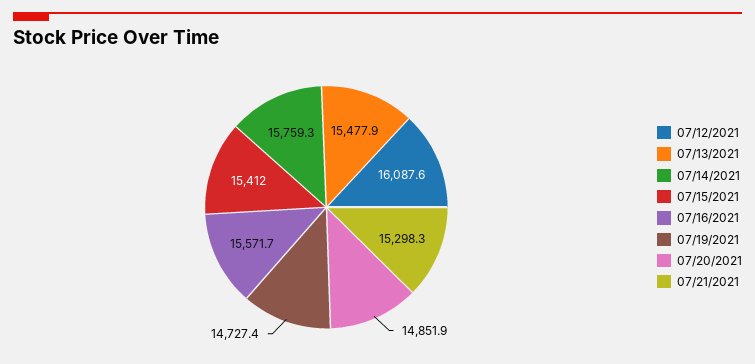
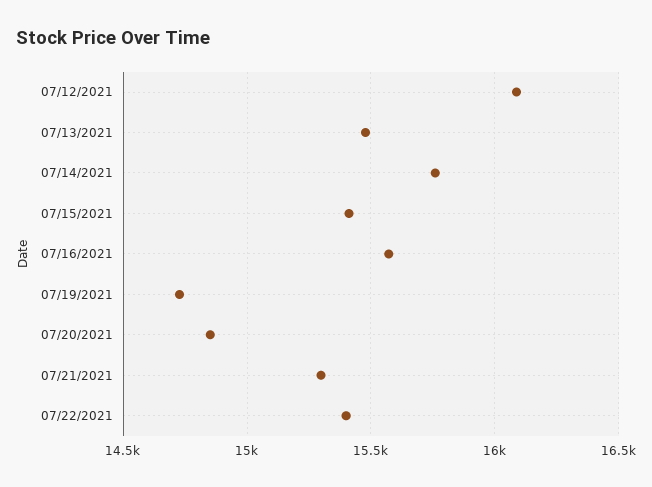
07/22/2021: none -> 15400

